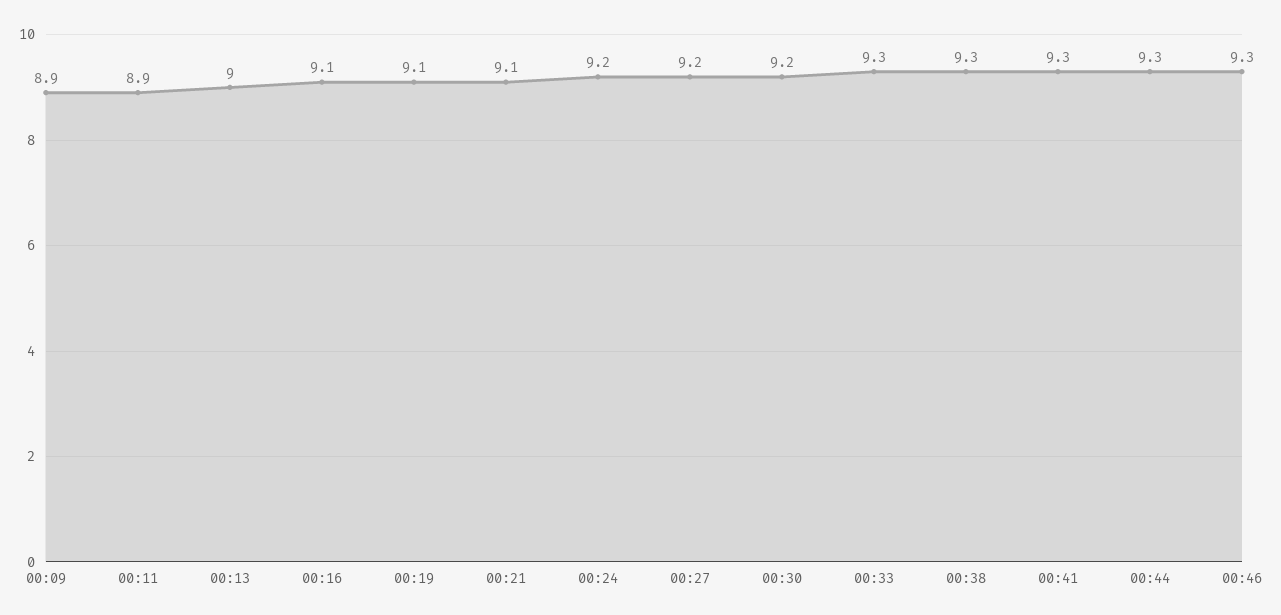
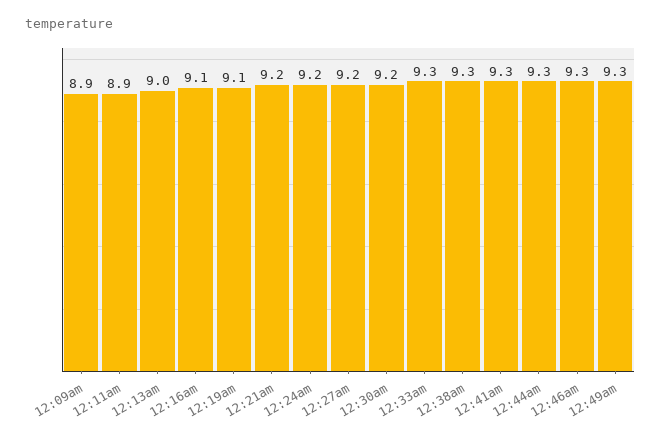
00:21: 9.1 -> 9.2
12:49am: none -> 9.3

